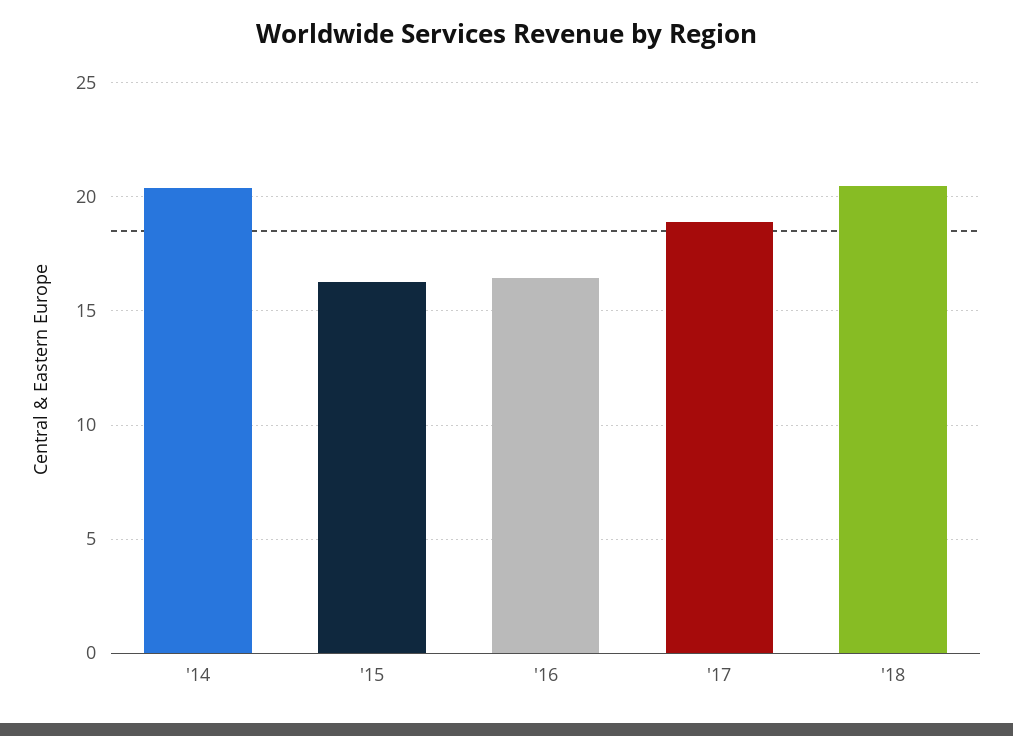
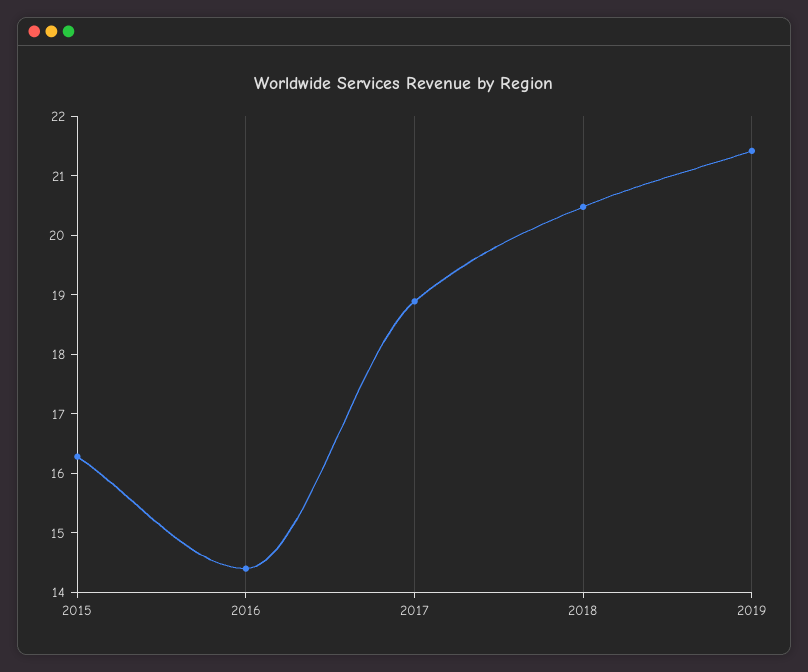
'14: 20.5 -> none
'16: 16.5 -> 14.4
2019: none -> 21.4

